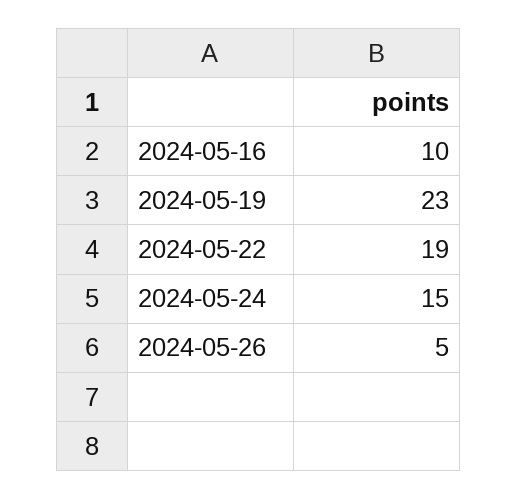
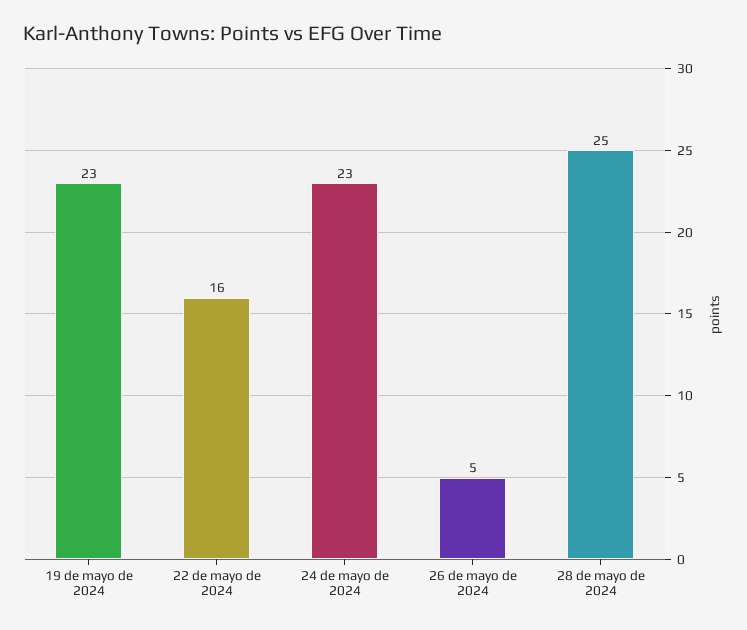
2024-05-16: 10 -> none
2024-05-22: 19 -> 16
2024-05-24: 15 -> 23
28 de mayo de 2024: none -> 25

